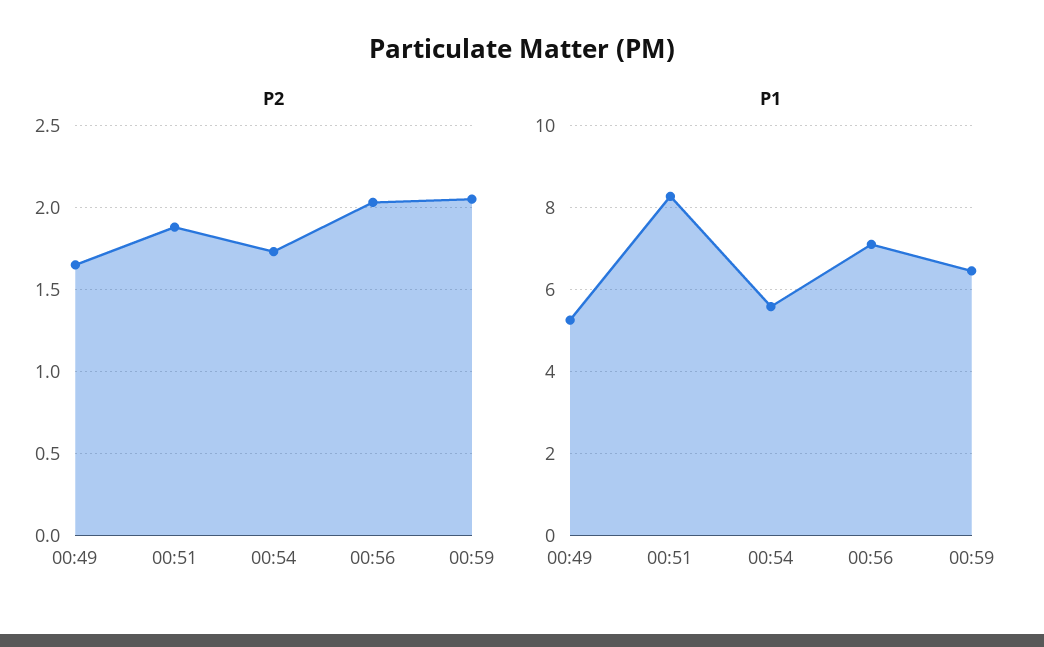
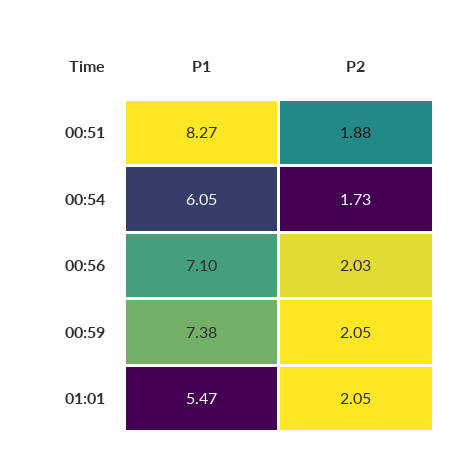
P2, 00:49: 1.65 -> none
P1, 00:49: 5.2 -> none
P1, 00:54: 5.6 -> 6.05
P1, 00:59: 6.4 -> 7.38
P1, 01:01: none -> 5.47
P2, 01:01: none -> 2.05

